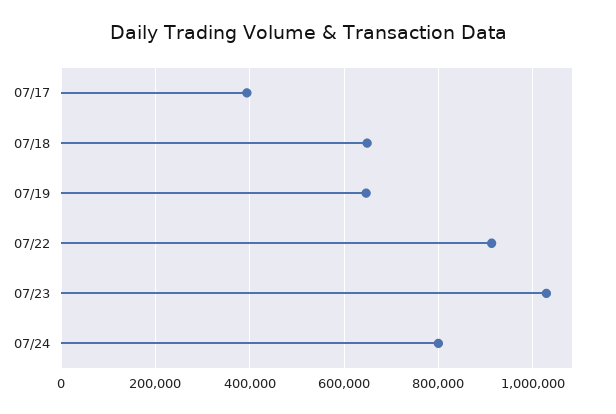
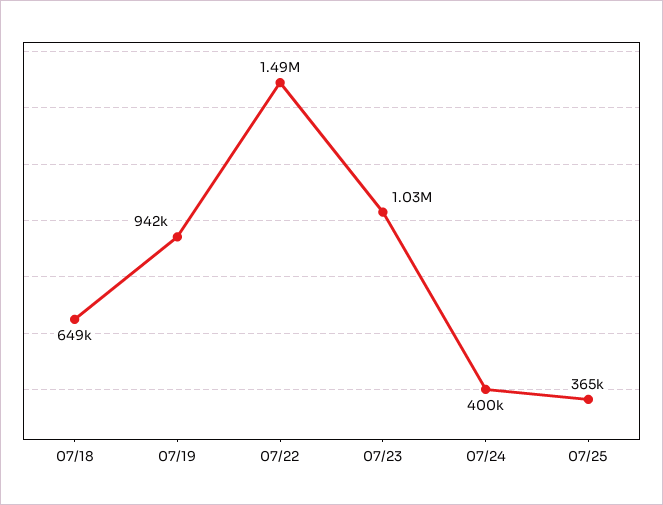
07/17: 400000 -> none
07/19: 640000 -> 942000
07/22: 920000 -> 1490000
07/24: 800000 -> 400000
07/25: none -> 365000

